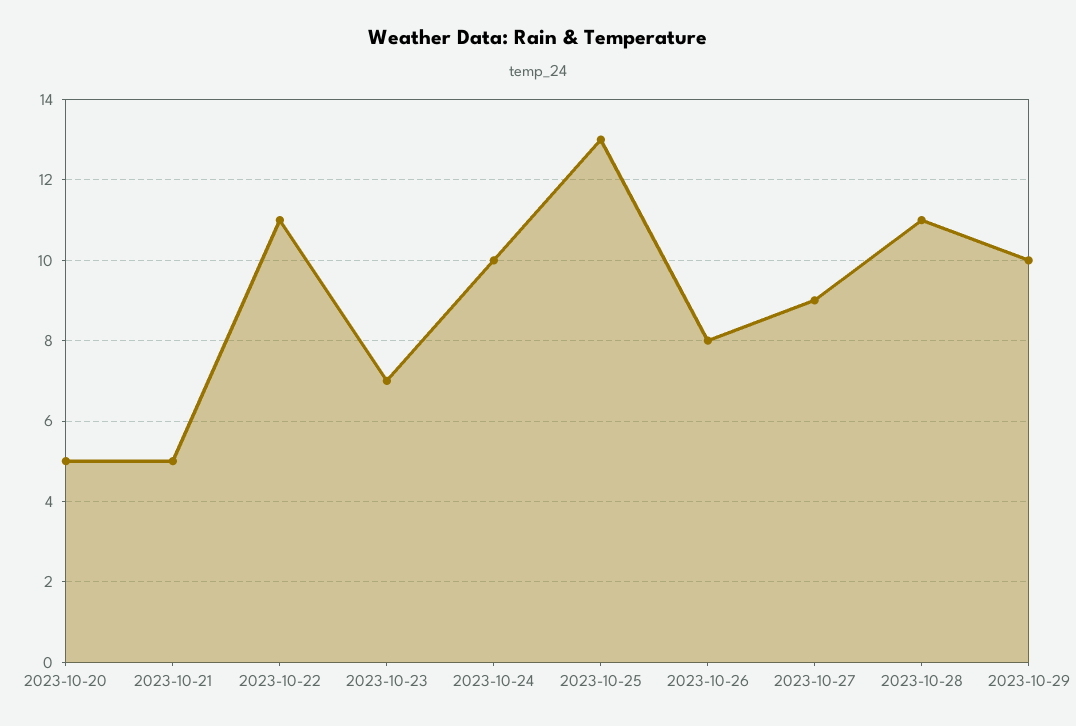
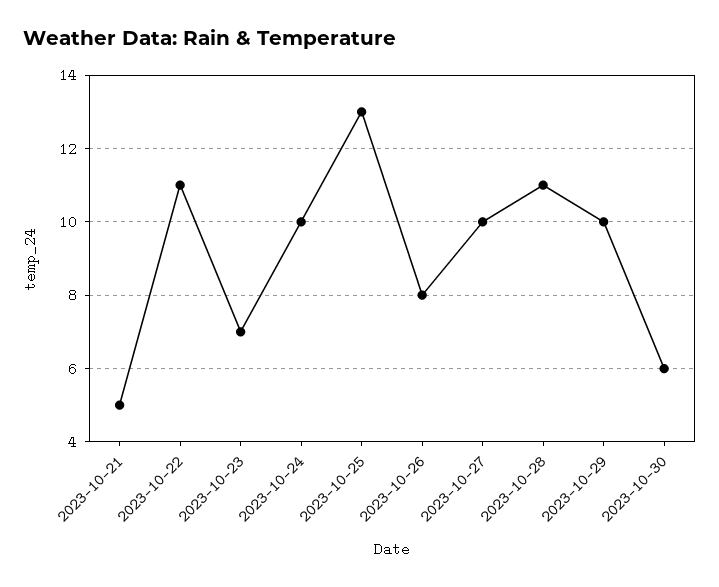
2023-10-20: 5 -> none
2023-10-27: 9 -> 10
2023-10-30: none -> 6

